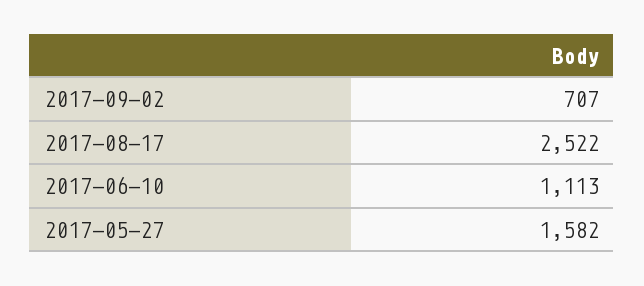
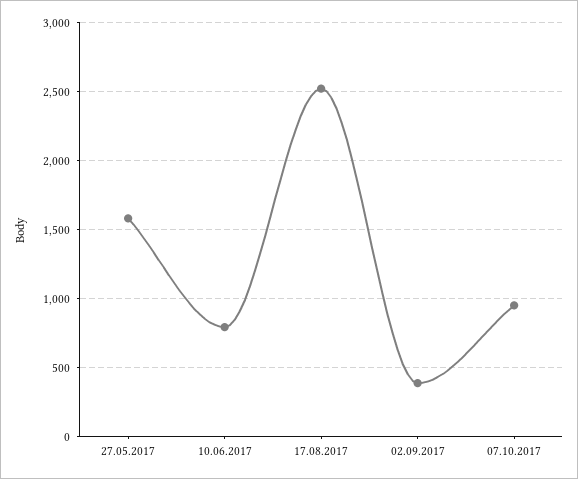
2017-09-02: 707 -> 400
2017-06-10: 1113 -> 800
07.10.2017: none -> 950

